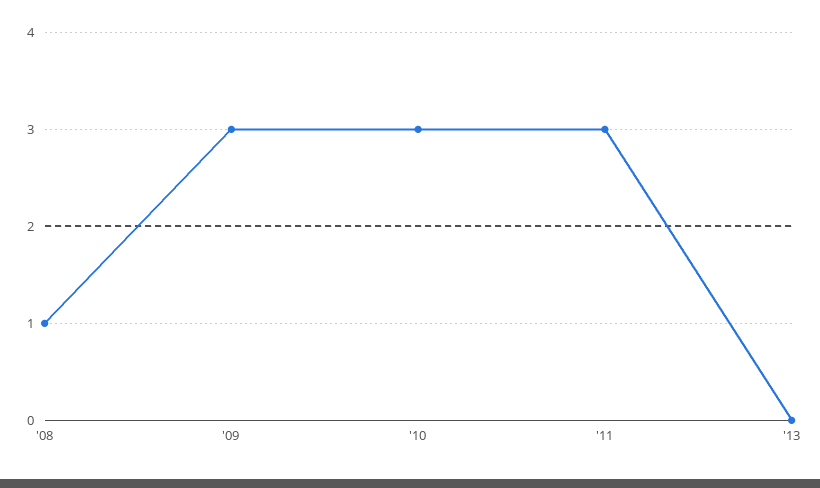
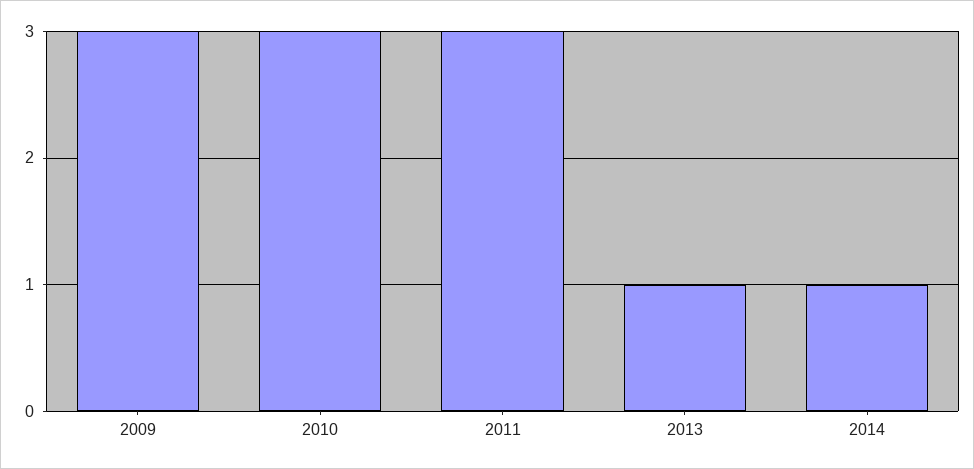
'08: 1 -> none
'13: 0 -> 1
2014: none -> 1

